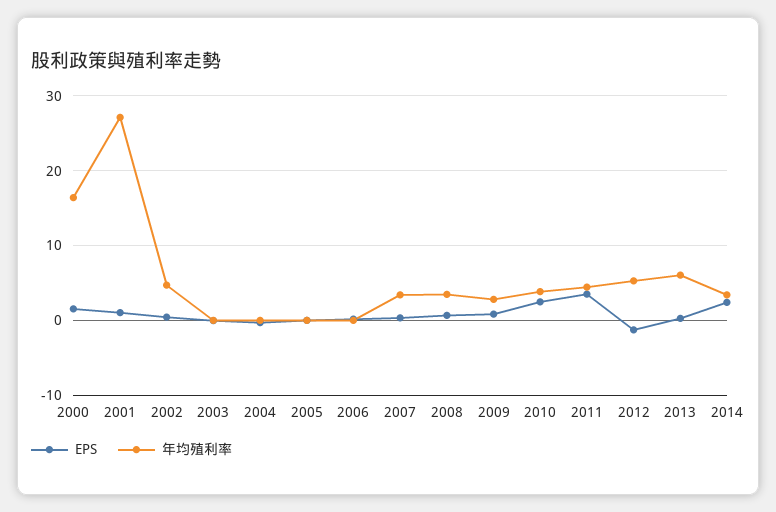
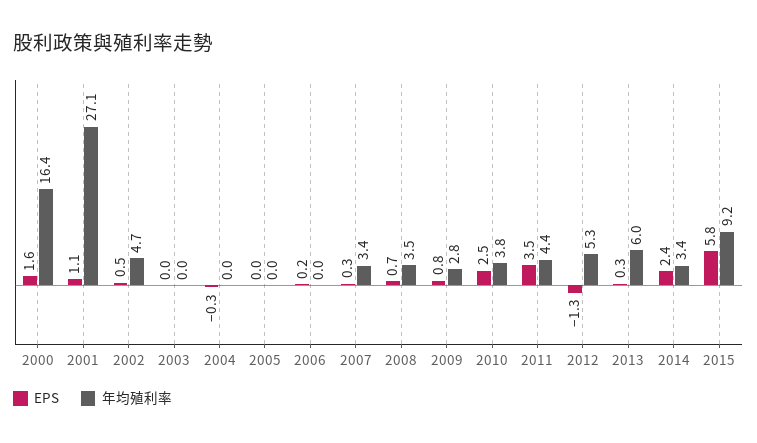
EPS, 2015: none -> 5.8
年均殖利率, 2015: none -> 9.2

